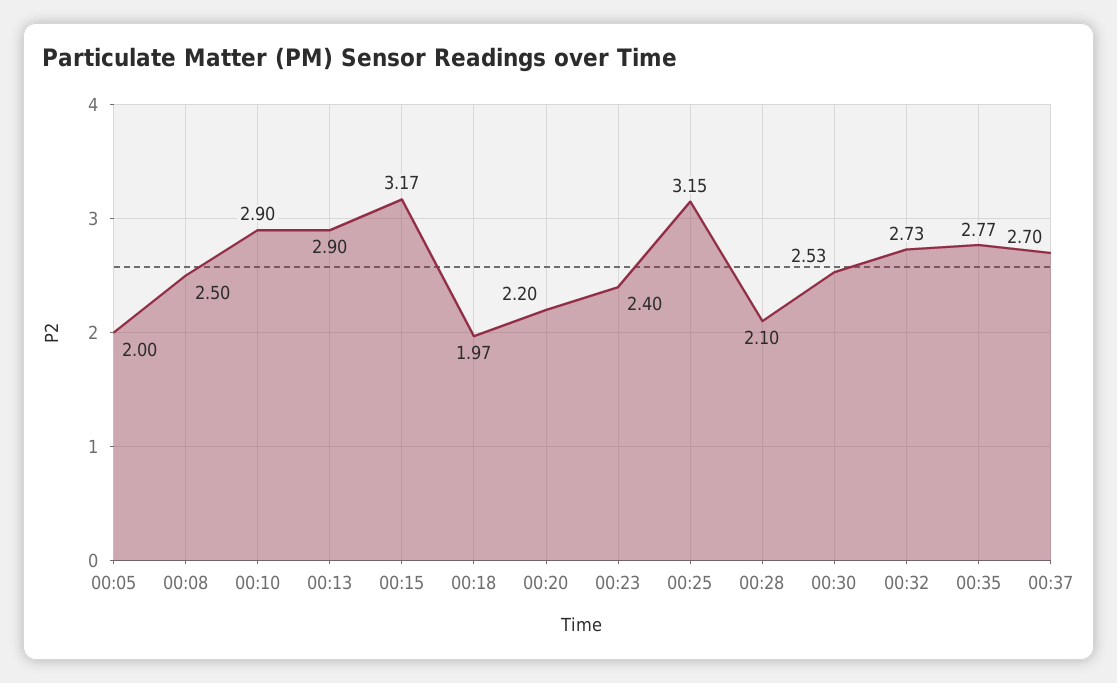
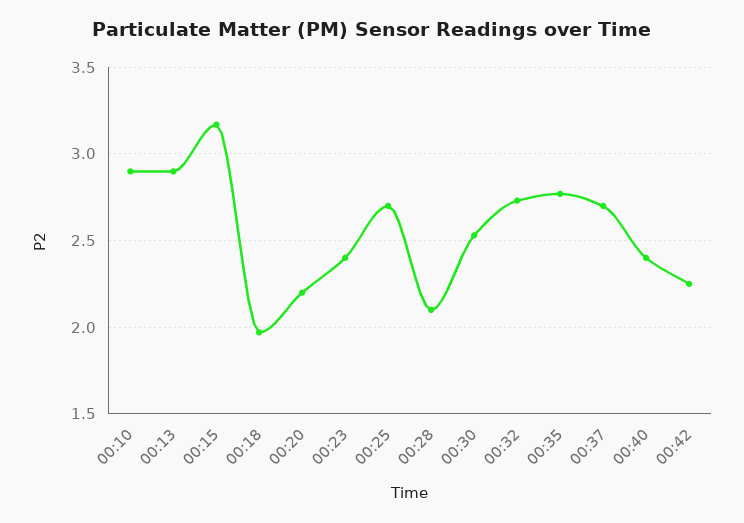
00:05: 2 -> none
00:08: 2.5 -> none
00:25: 3.15 -> 2.7
00:40: none -> 2.4
00:42: none -> 2.25

